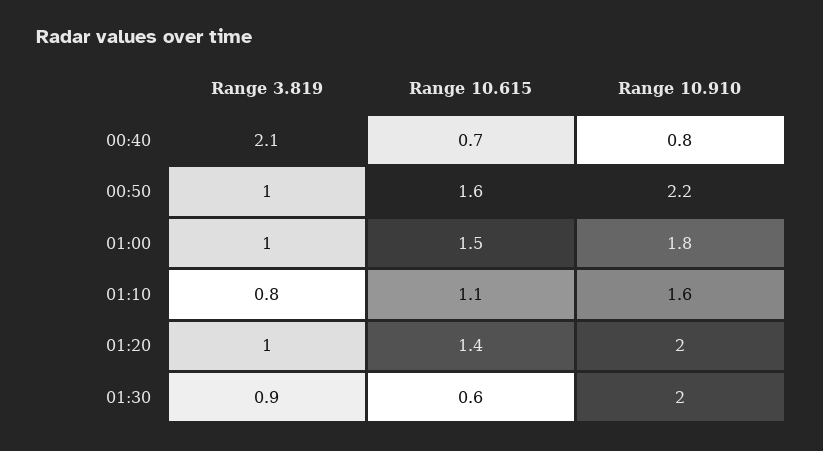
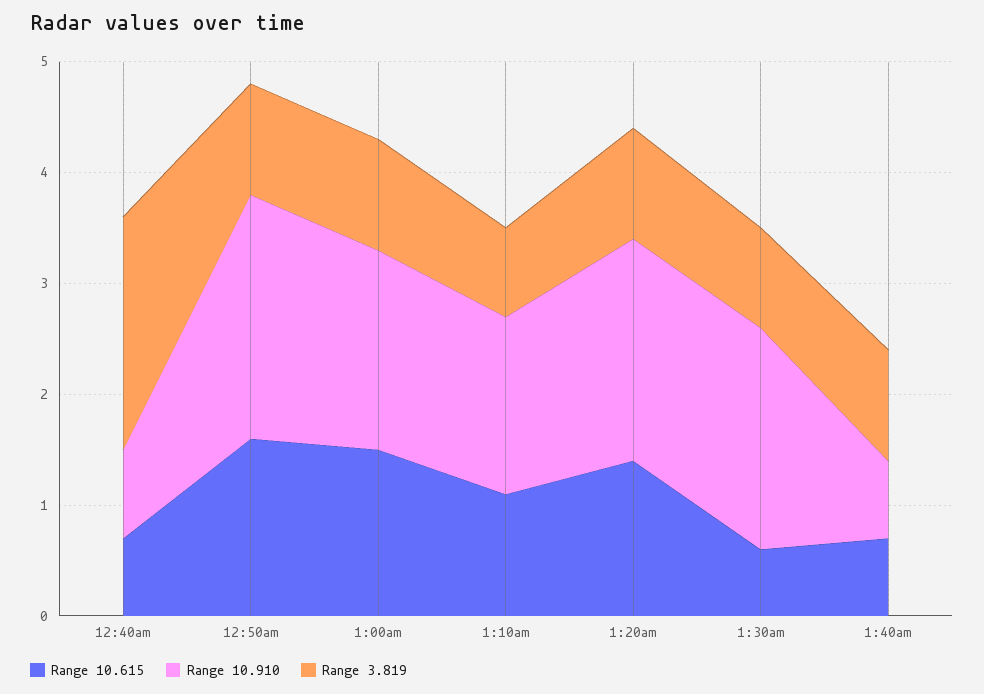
Range 10.615, 1:40am: none -> 0.7
Range 10.910, 1:40am: none -> 0.7
Range 3.819, 1:40am: none -> 1

